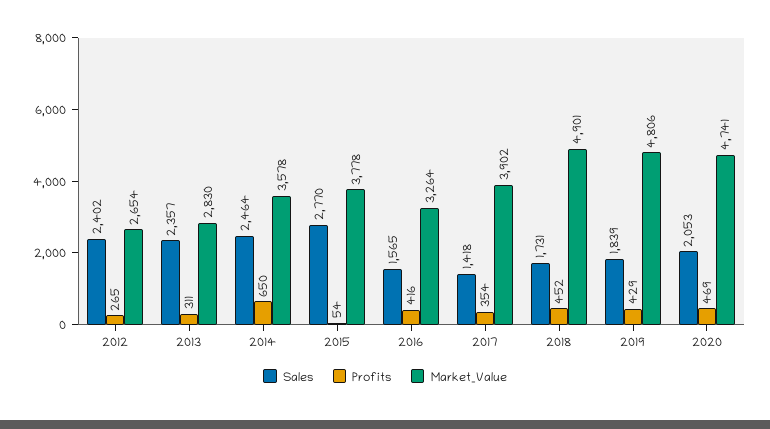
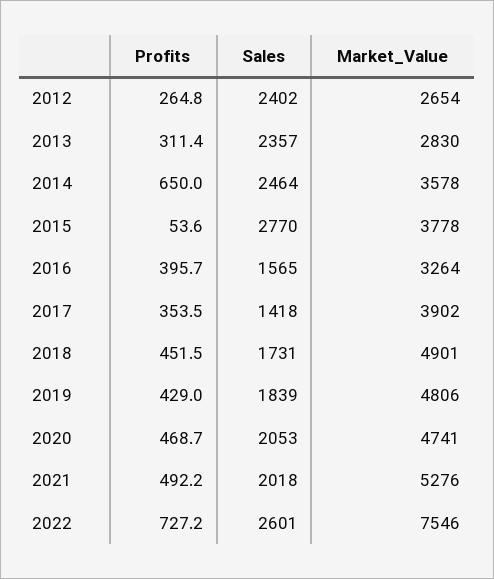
Profits, 2016: 416 -> 395.7
Profits, 2021: none -> 492.2
Sales, 2021: none -> 2018
Market_Value, 2021: none -> 5276
Profits, 2022: none -> 727.2
Sales, 2022: none -> 2601
Market_Value, 2022: none -> 7546

